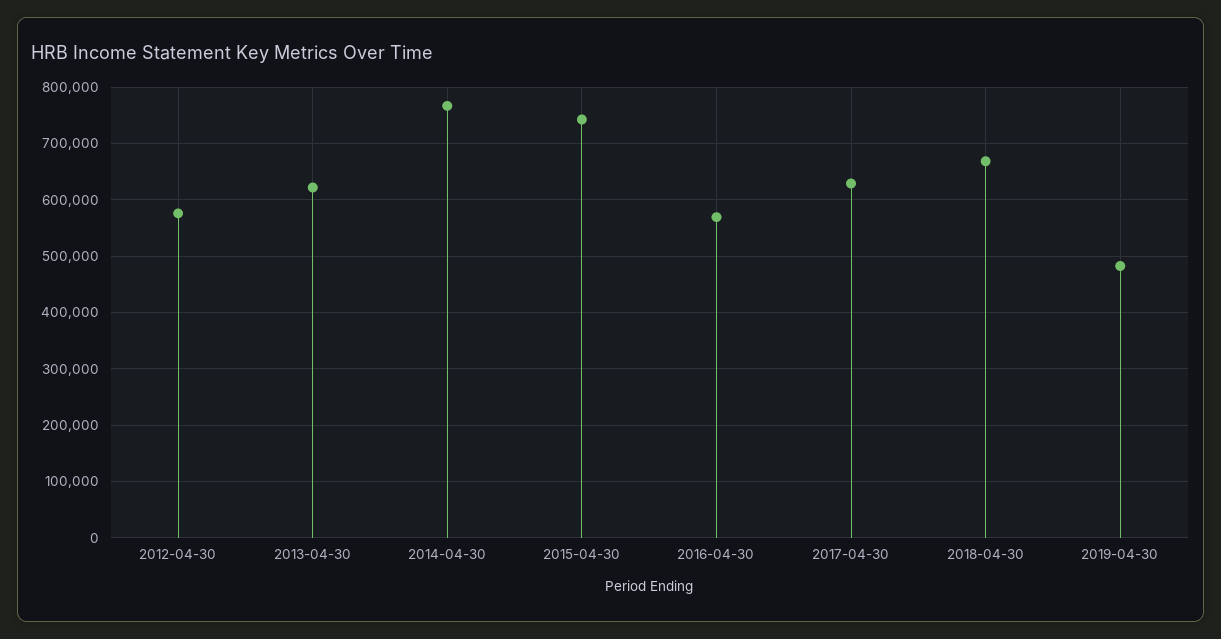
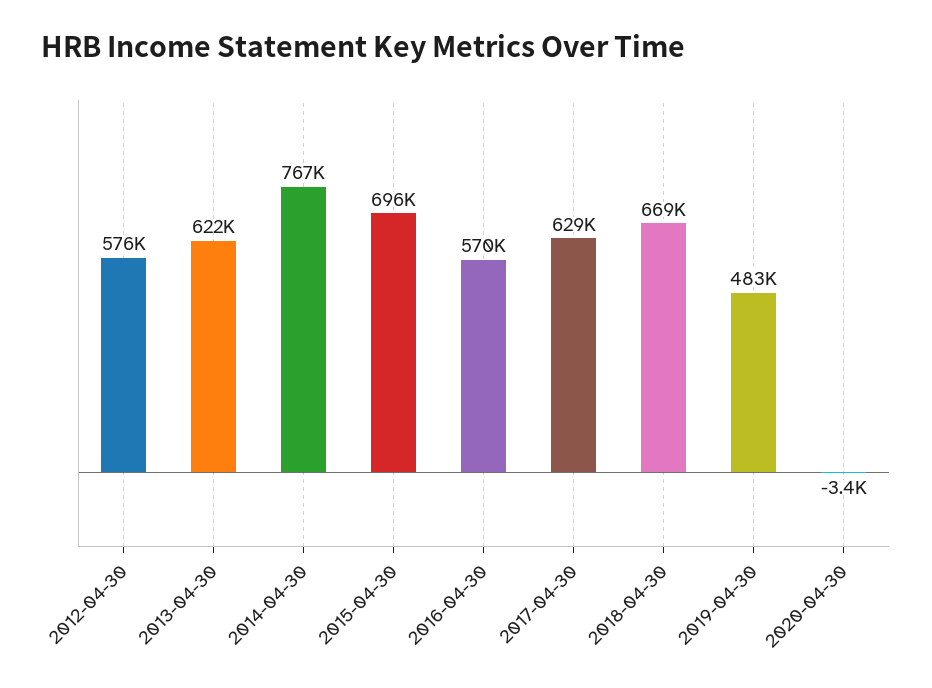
2015-04-30: 740000 -> 696000
2020-04-30: none -> -3400

